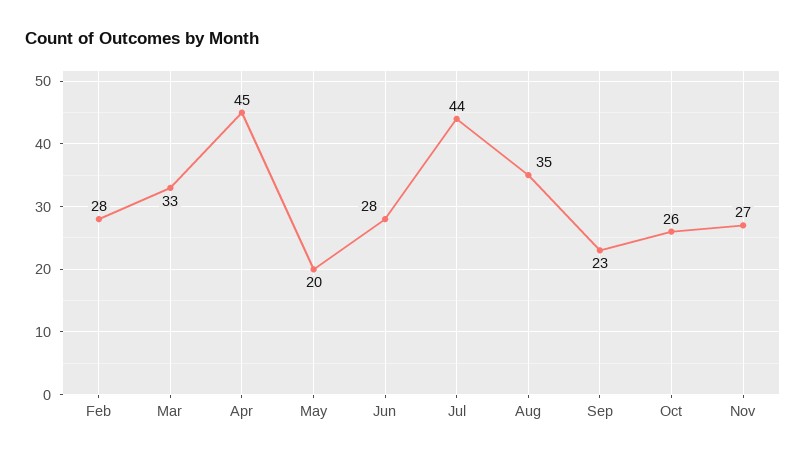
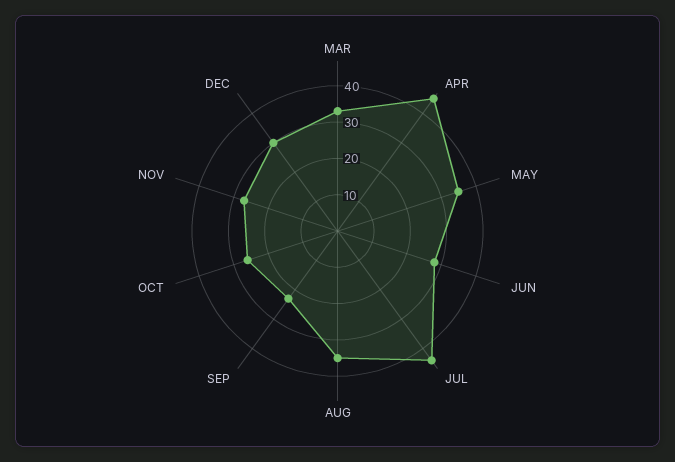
Feb: 28 -> none
May: 20 -> 35
DEC: none -> 30

